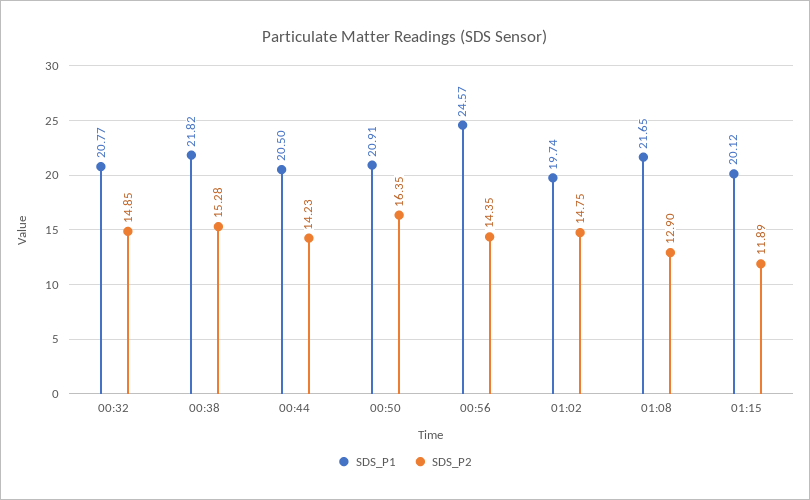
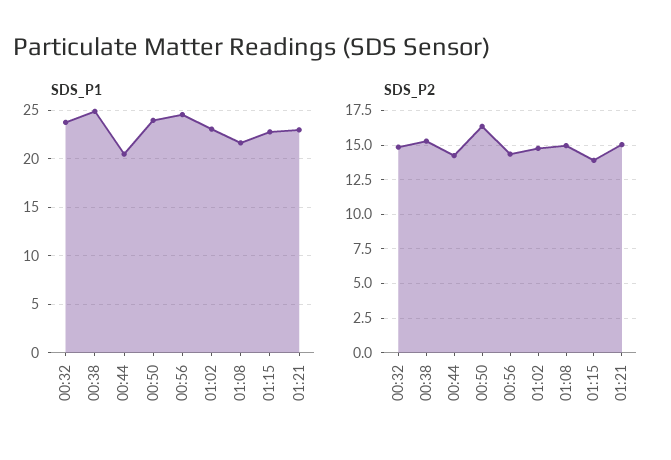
SDS_P1, 00:32: 20.77 -> 24
SDS_P1, 00:38: 21.82 -> 25
SDS_P1, 00:50: 20.91 -> 24
SDS_P1, 01:02: 19.74 -> 23
SDS_P2, 01:08: 12.9 -> 15
SDS_P1, 01:15: 20.12 -> 23
SDS_P2, 01:15: 11.89 -> 14
SDS_P1, 01:21: none -> 23
SDS_P2, 01:21: none -> 15

